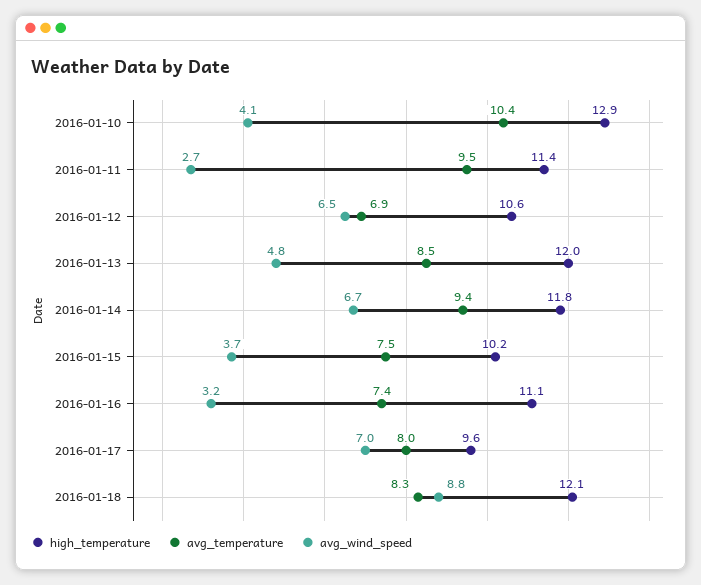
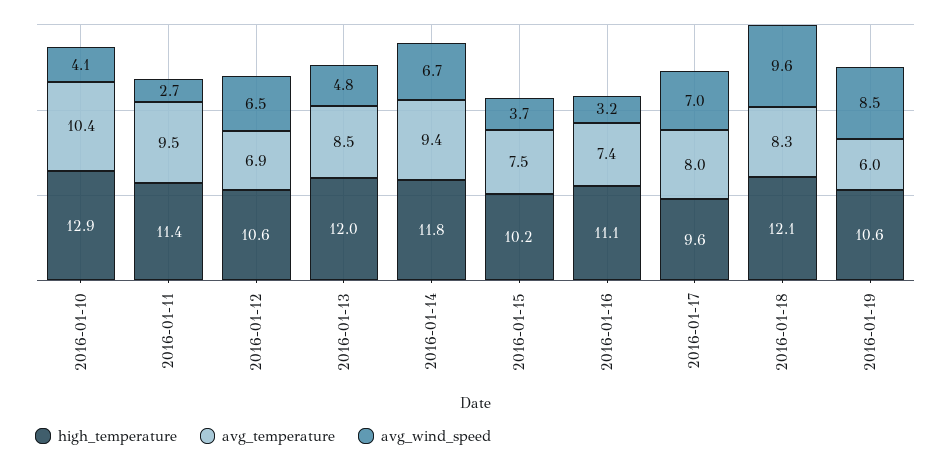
avg_wind_speed, 2016-01-18: 8.8 -> 9.6
high_temperature, 2016-01-19: none -> 10.6
avg_temperature, 2016-01-19: none -> 6
avg_wind_speed, 2016-01-19: none -> 8.5

